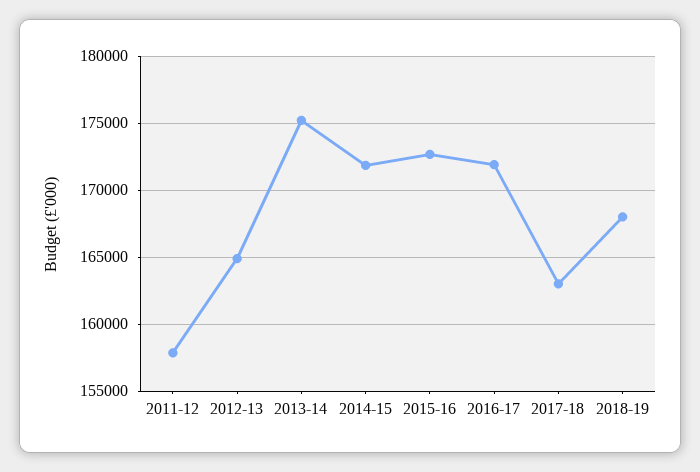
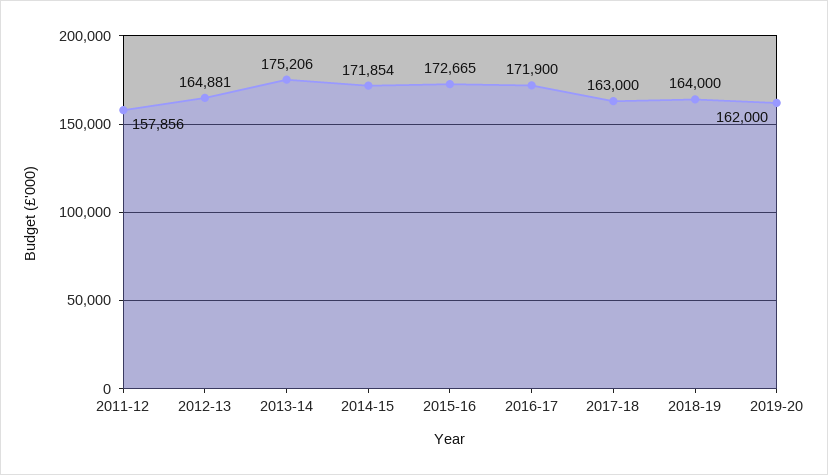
2018-19: 168000 -> 164000
2019-20: none -> 162000

